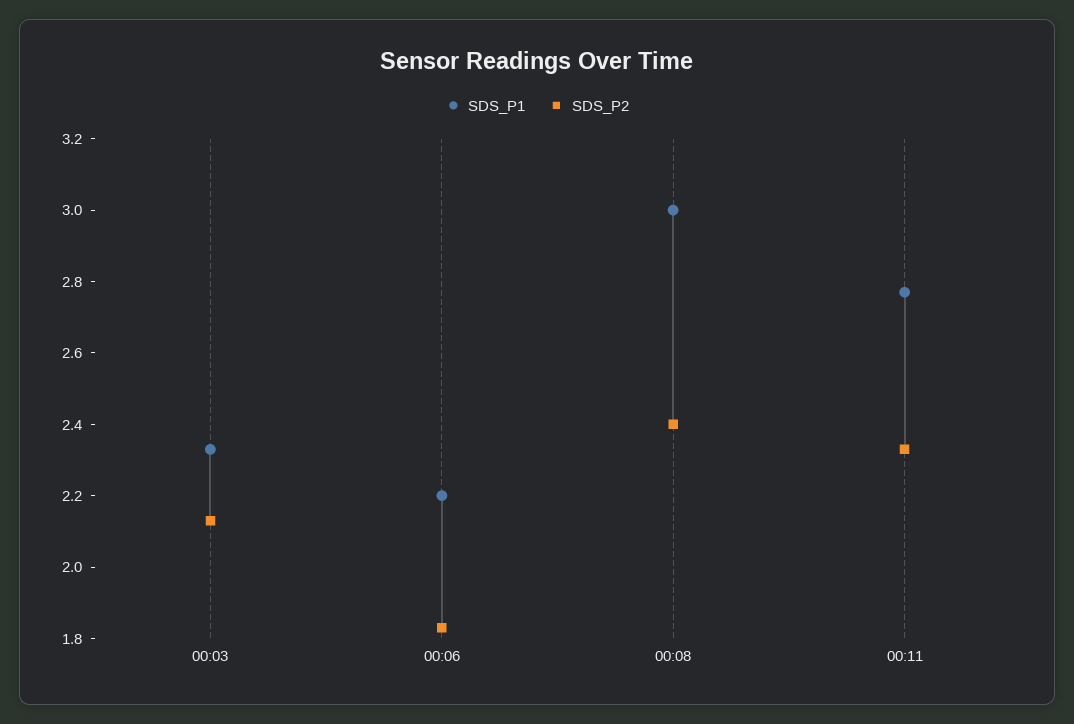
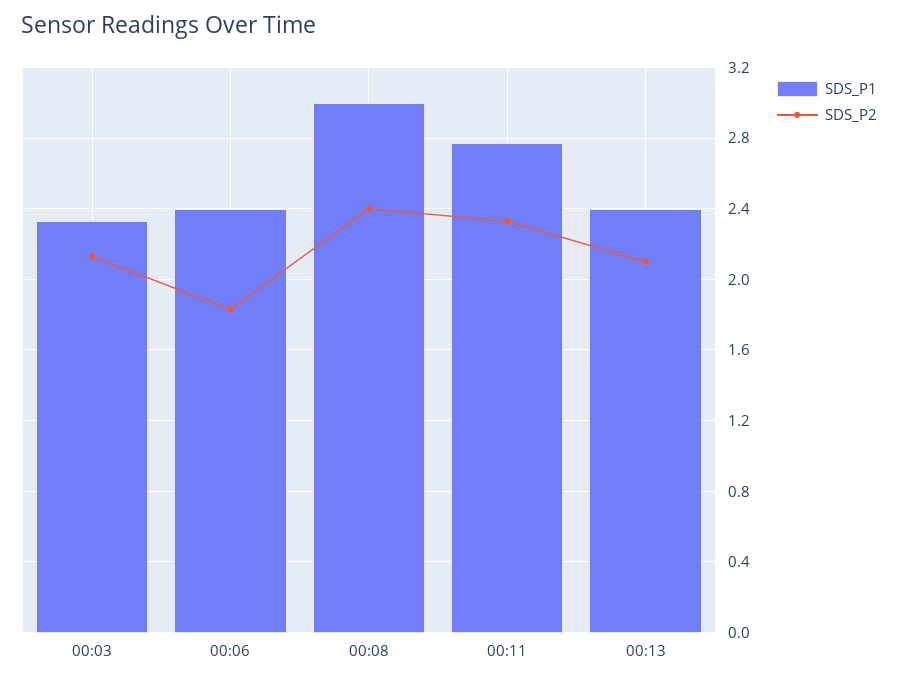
SDS_P1, 00:06: 2.2 -> 2.4
SDS_P1, 00:13: none -> 2.4
SDS_P2, 00:13: none -> 2.1

